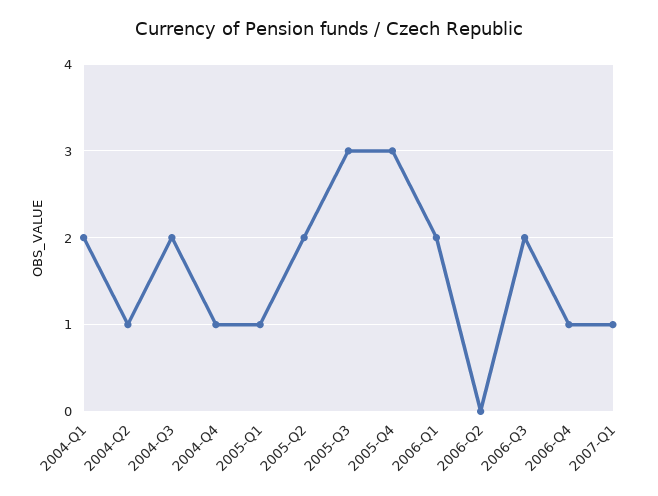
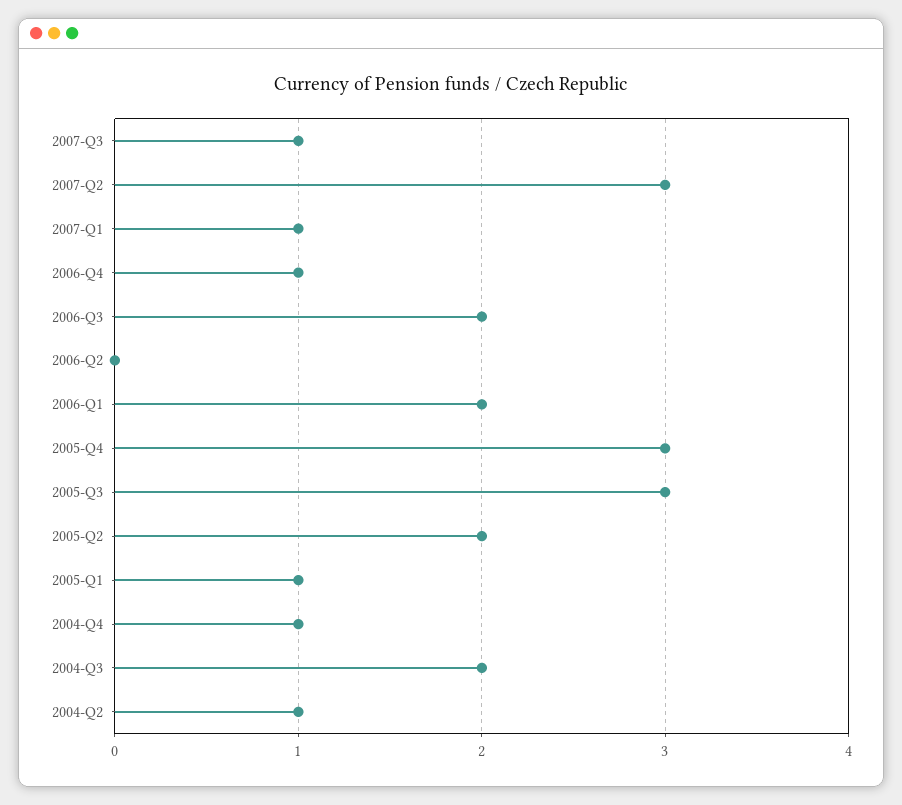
2004-Q1: 2 -> none
2007-Q3: none -> 1
2007-Q2: none -> 3

